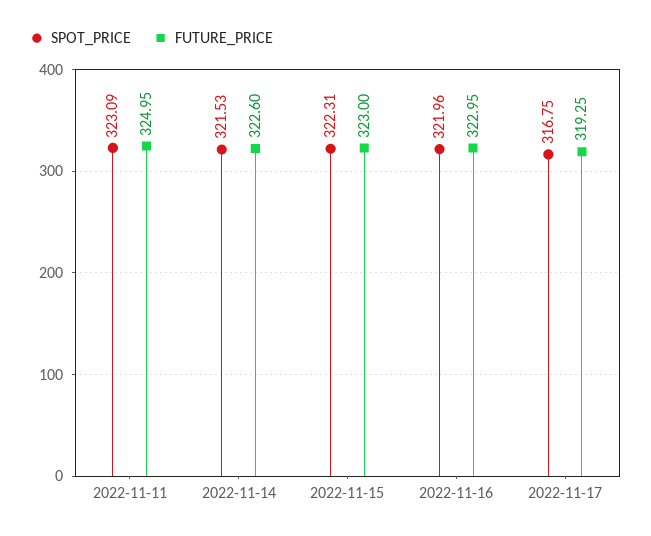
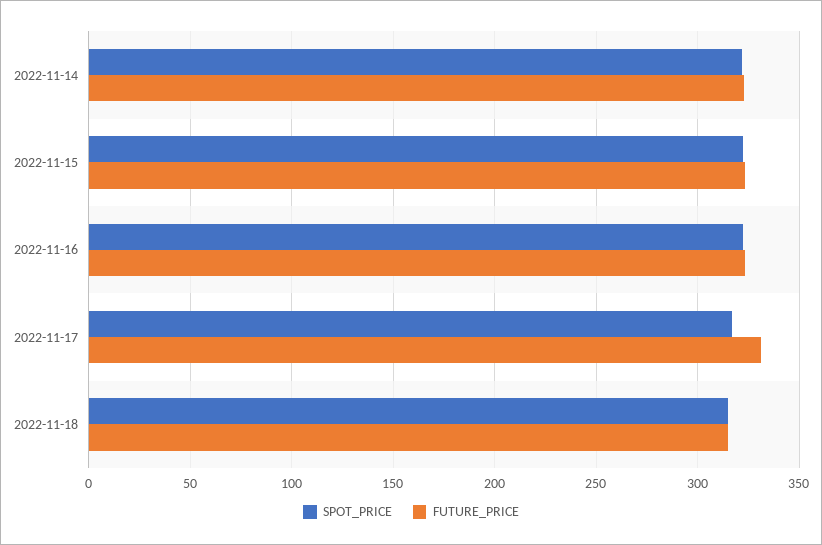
SPOT_PRICE, 2022-11-11: 323.09 -> none
FUTURE_PRICE, 2022-11-11: 324.95 -> none
FUTURE_PRICE, 2022-11-17: 319.25 -> 330
SPOT_PRICE, 2022-11-18: none -> 315
FUTURE_PRICE, 2022-11-18: none -> 315

